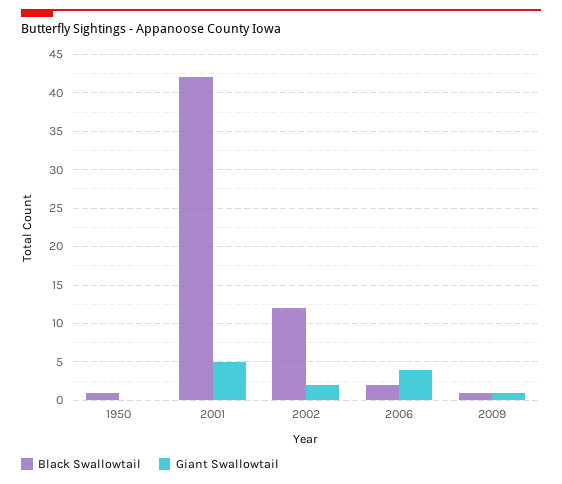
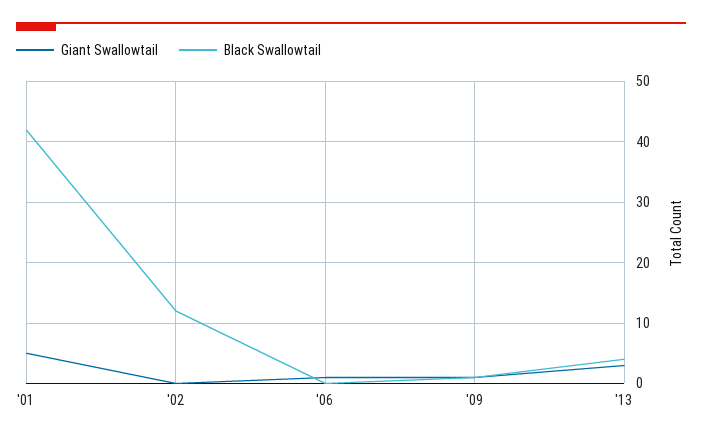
Black Swallowtail, 1950: 1 -> none
Giant Swallowtail, 1950: 0 -> none
Giant Swallowtail, 2002: 2 -> 0
Black Swallowtail, 2006: 2 -> 0
Giant Swallowtail, 2006: 4 -> 1
Giant Swallowtail, '13: none -> 3
Black Swallowtail, '13: none -> 4

